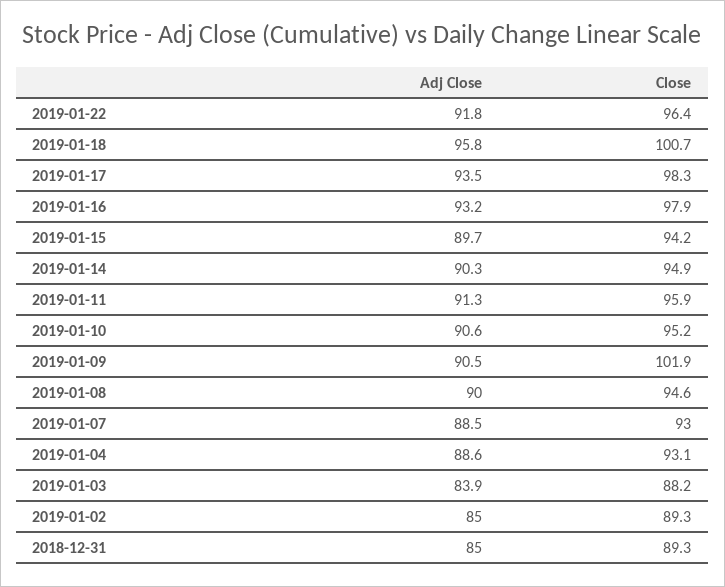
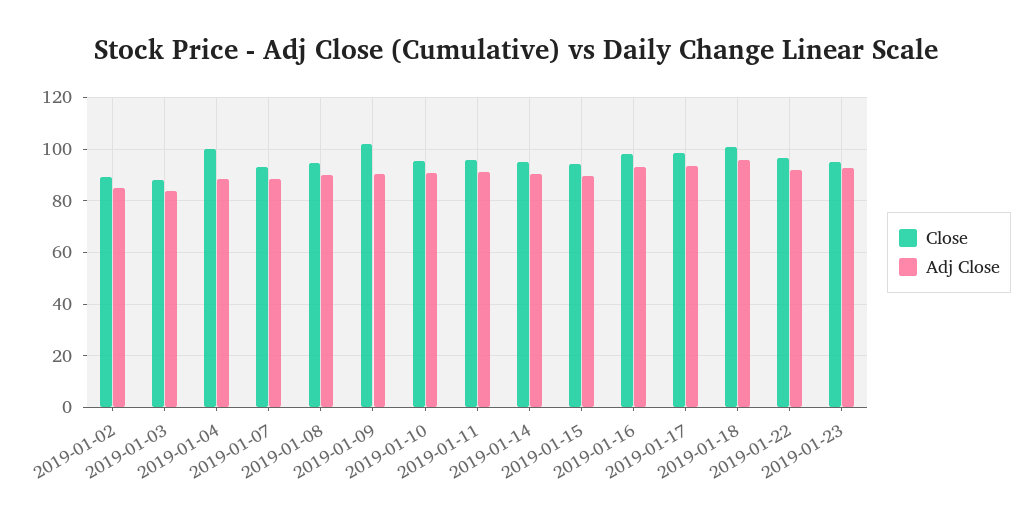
Close, 2019-01-04: 93.1 -> 100
Adj Close, 2018-12-31: 85 -> none
Close, 2018-12-31: 89.3 -> none
Close, 2019-01-23: none -> 95
Adj Close, 2019-01-23: none -> 92.5

